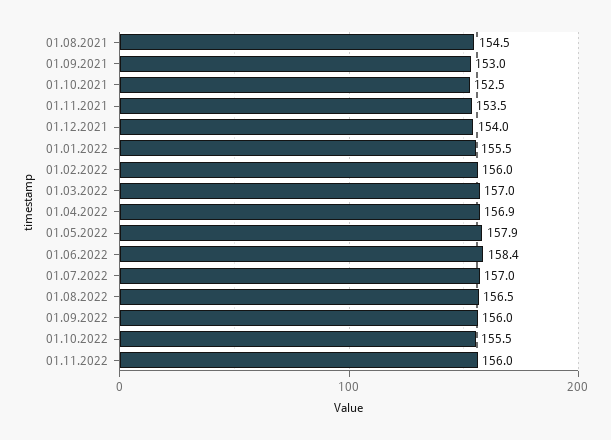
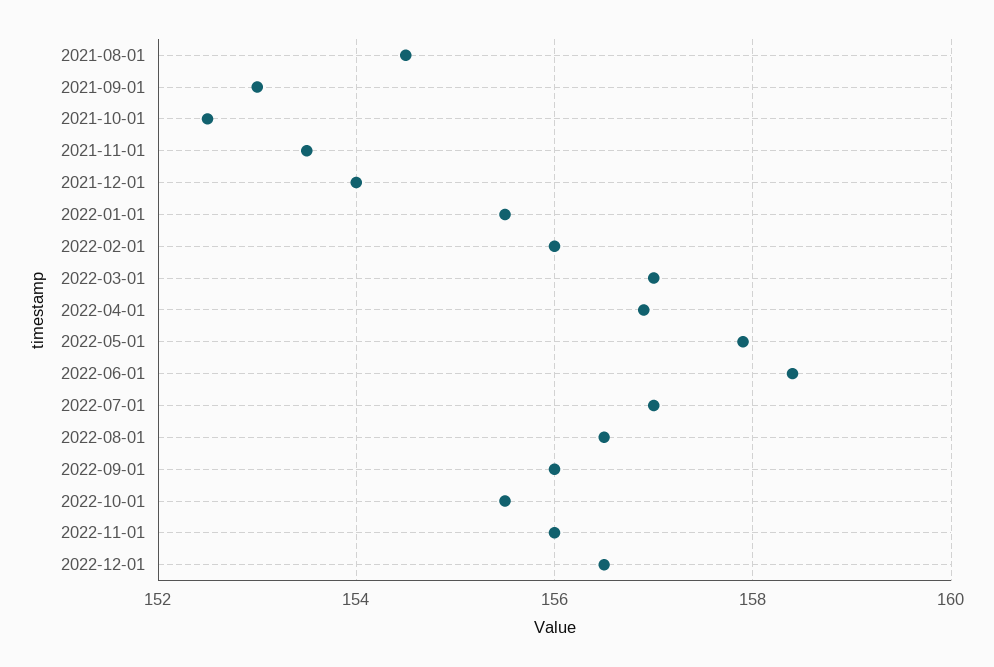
2022-12-01: none -> 156.5

